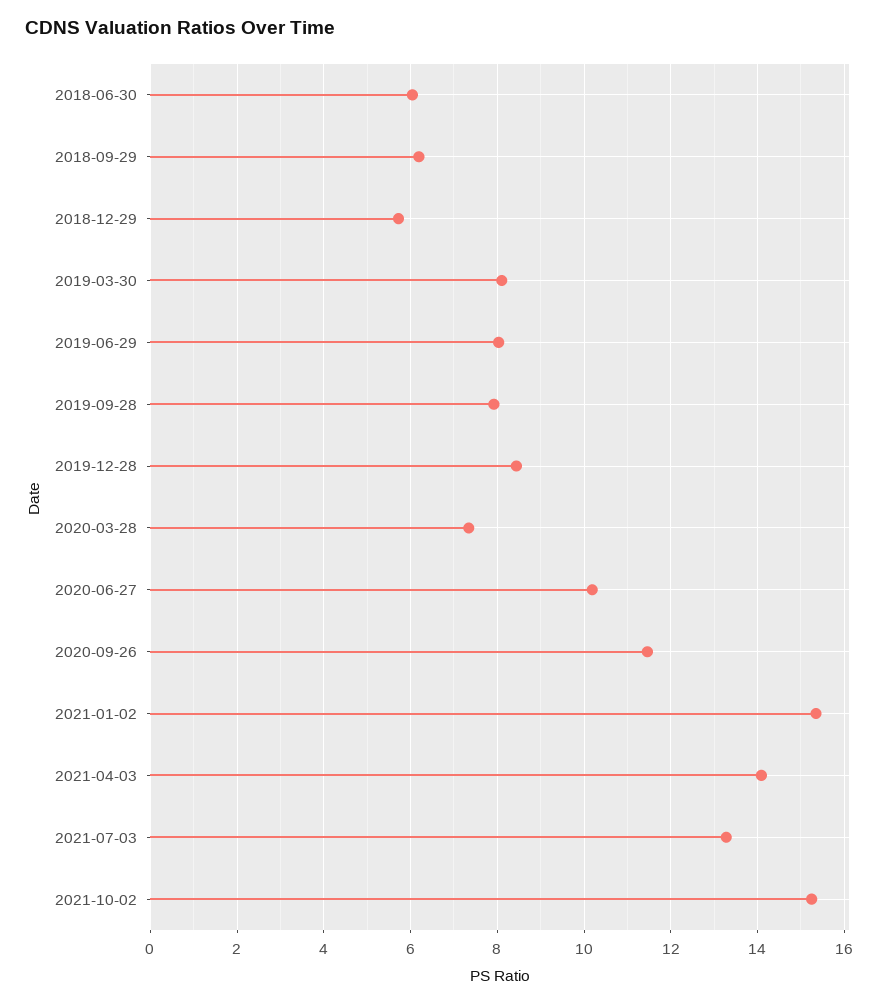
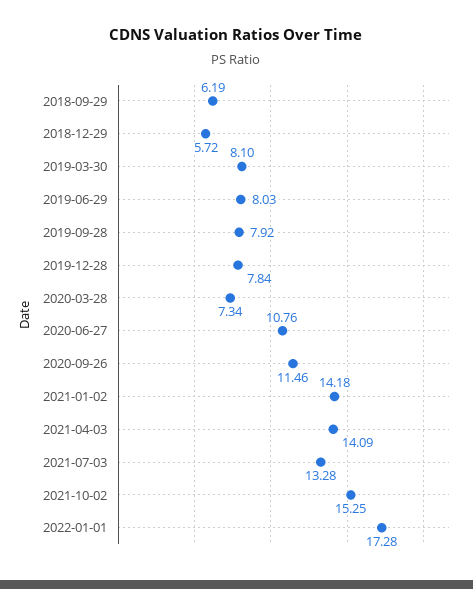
2018-06-30: 6 -> none
2019-12-28: 8.4 -> 7.84
2020-06-27: 10.2 -> 10.76
2021-01-02: 15.4 -> 14.18
2022-01-01: none -> 17.28

